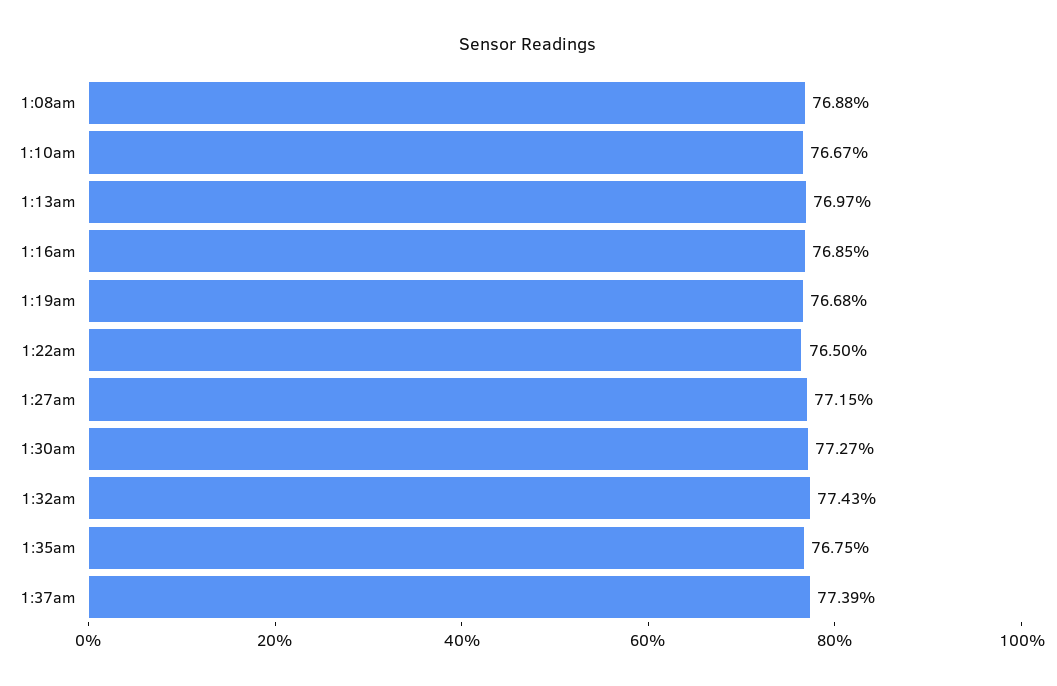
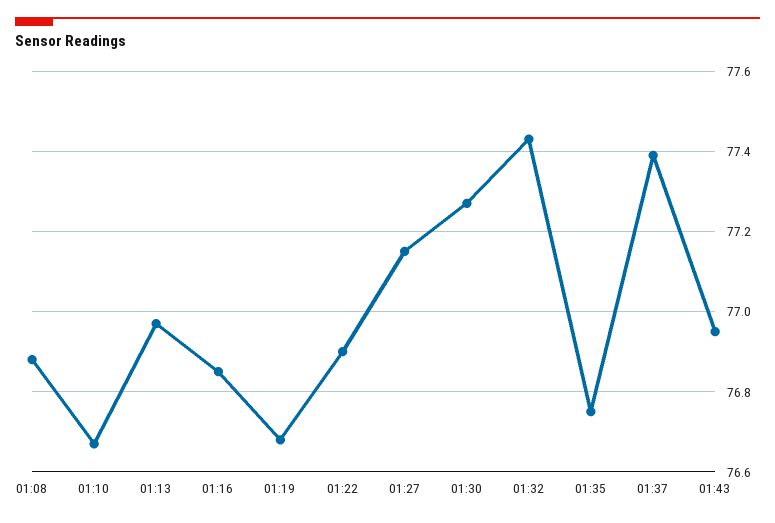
1:22am: 76.5 -> 76.9
01:43: none -> 76.95

